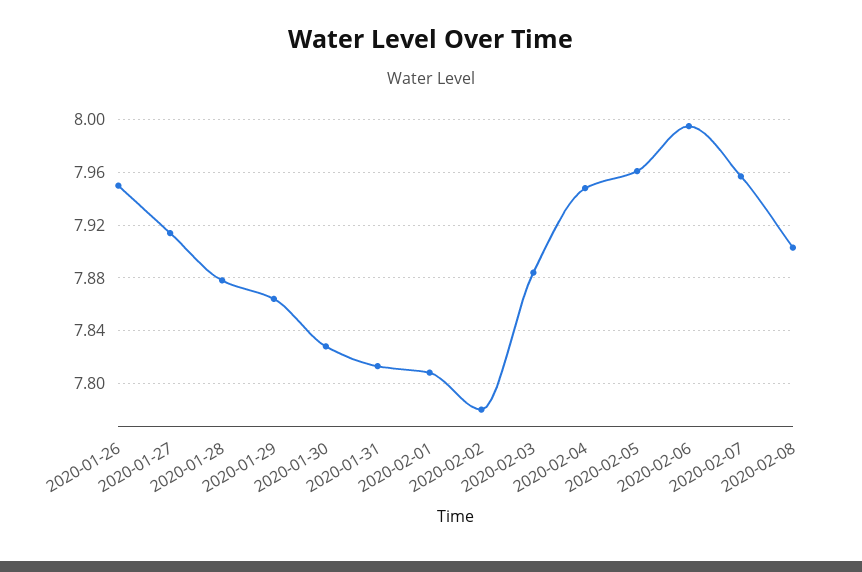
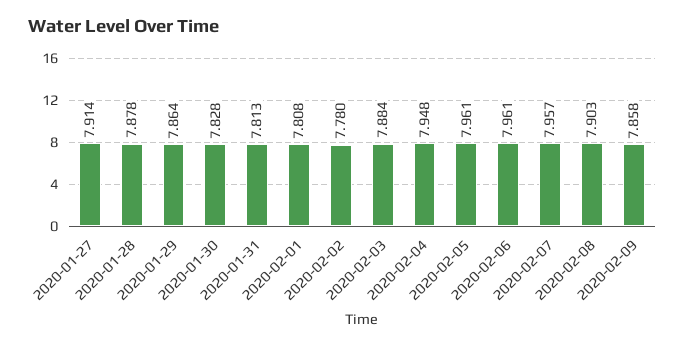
2020-01-26: 7.95 -> none
2020-02-06: 7.995 -> 7.961
2020-02-09: none -> 7.858

